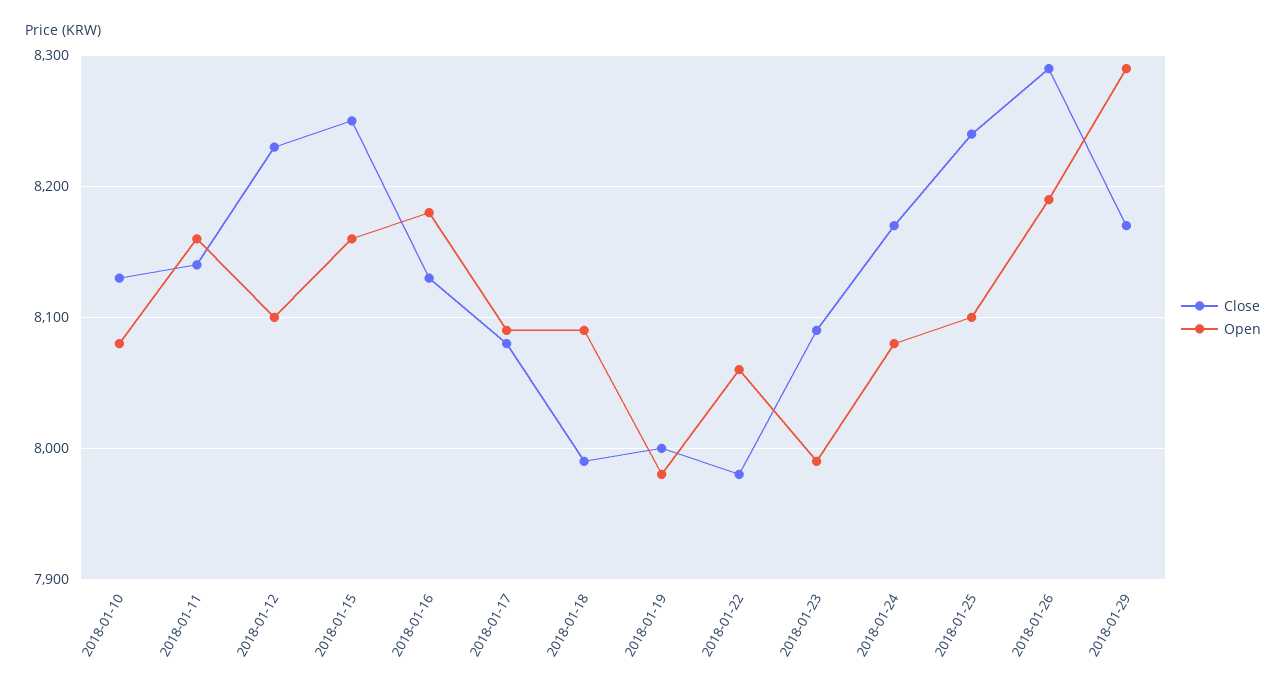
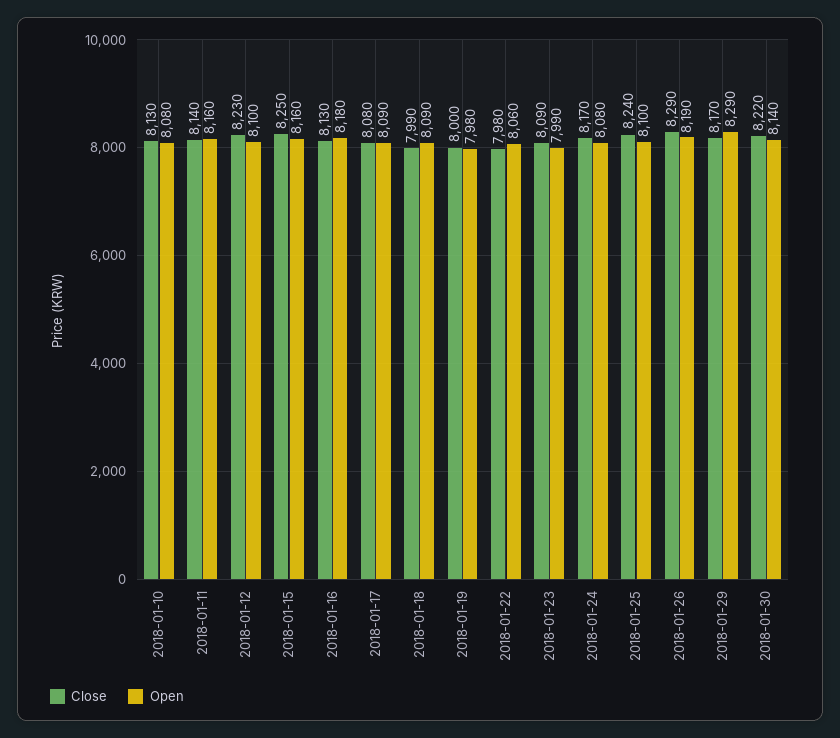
Close, 2018-01-30: none -> 8220
Open, 2018-01-30: none -> 8140

